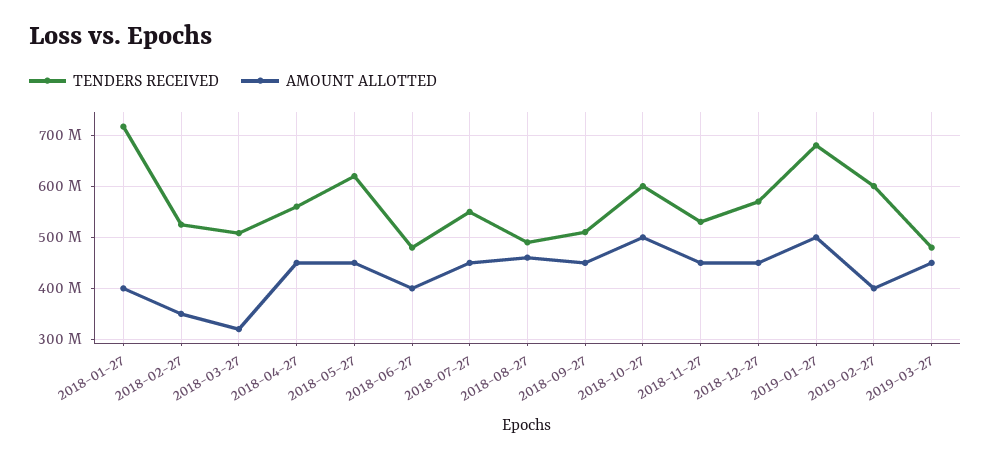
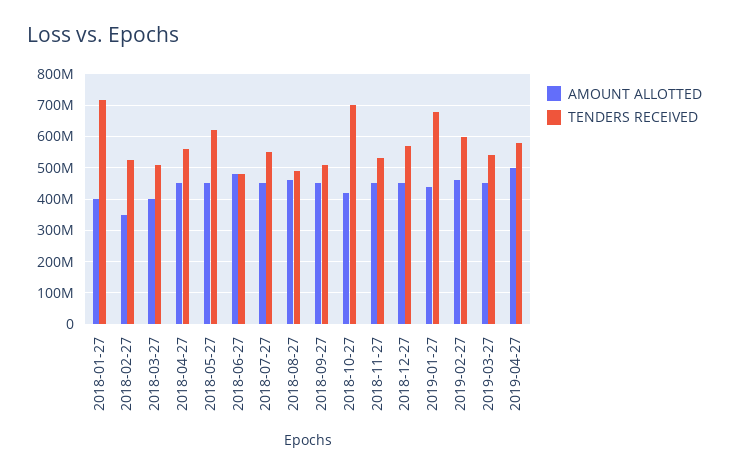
AMOUNT ALLOTTED, 2018-03-27: 320000000 -> 400000000
AMOUNT ALLOTTED, 2018-06-27: 400000000 -> 480000000
TENDERS RECEIVED, 2018-10-27: 600000000 -> 700000000
AMOUNT ALLOTTED, 2018-10-27: 500000000 -> 420000000
AMOUNT ALLOTTED, 2019-01-27: 500000000 -> 440000000
AMOUNT ALLOTTED, 2019-02-27: 400000000 -> 460000000
TENDERS RECEIVED, 2019-03-27: 480000000 -> 540000000
AMOUNT ALLOTTED, 2019-04-27: none -> 500000000
TENDERS RECEIVED, 2019-04-27: none -> 580000000

